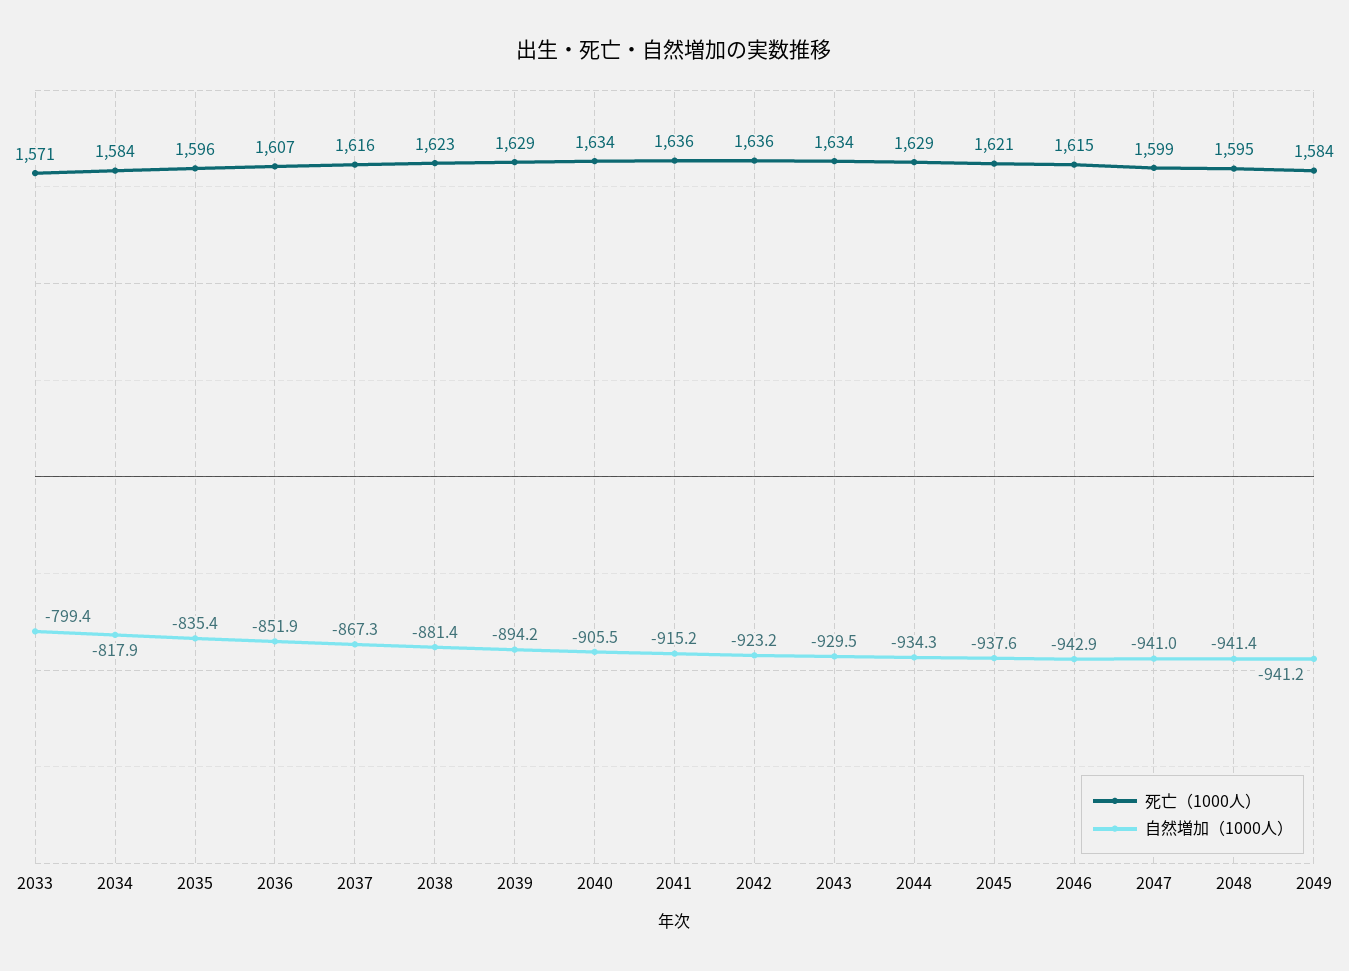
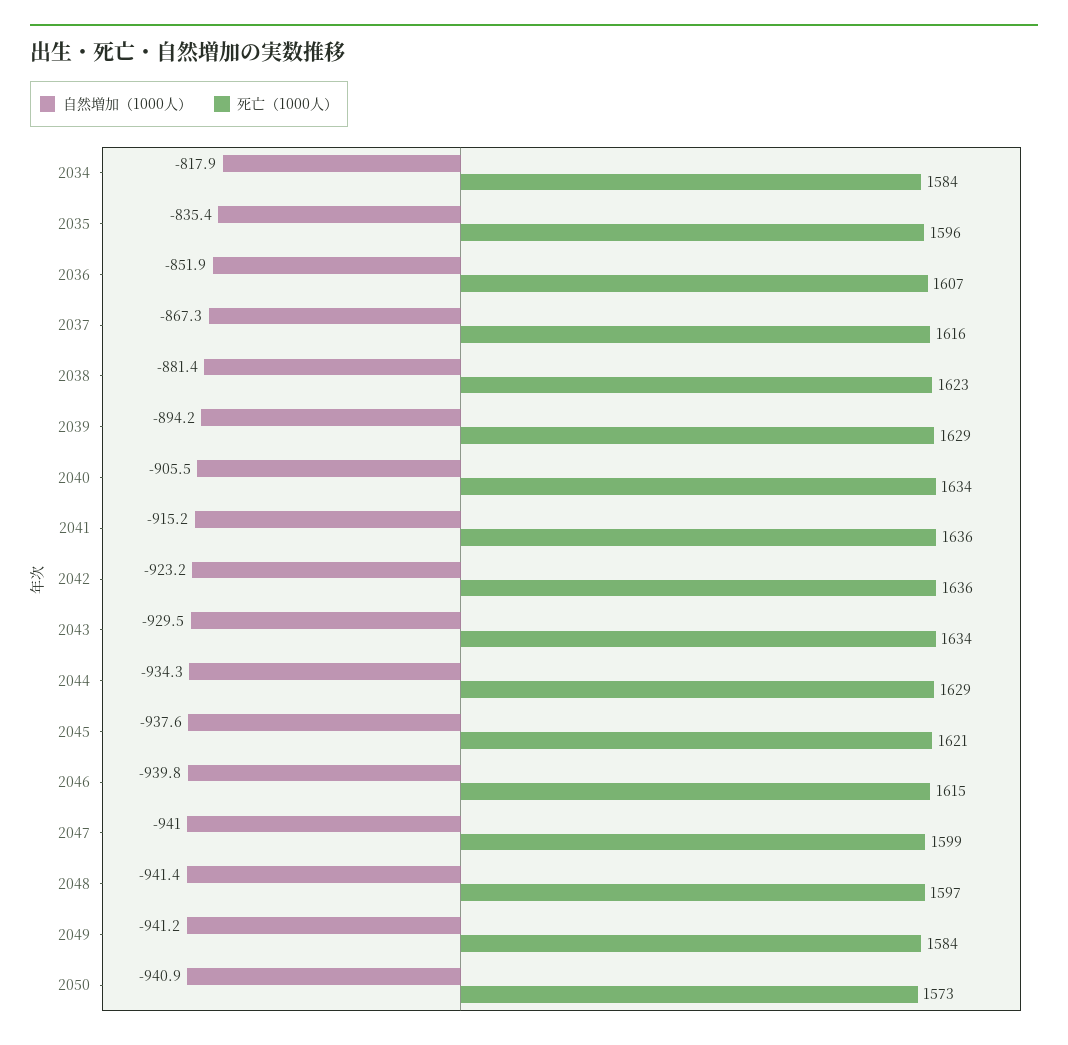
死亡（1000人）, 2033: 1571 -> none
自然増加（1000人）, 2033: -799.4 -> none
自然増加（1000人）, 2046: -942.9 -> -939.8
死亡（1000人）, 2048: 1595 -> 1597
自然増加（1000人）, 2050: none -> -940.9
死亡（1000人）, 2050: none -> 1573

